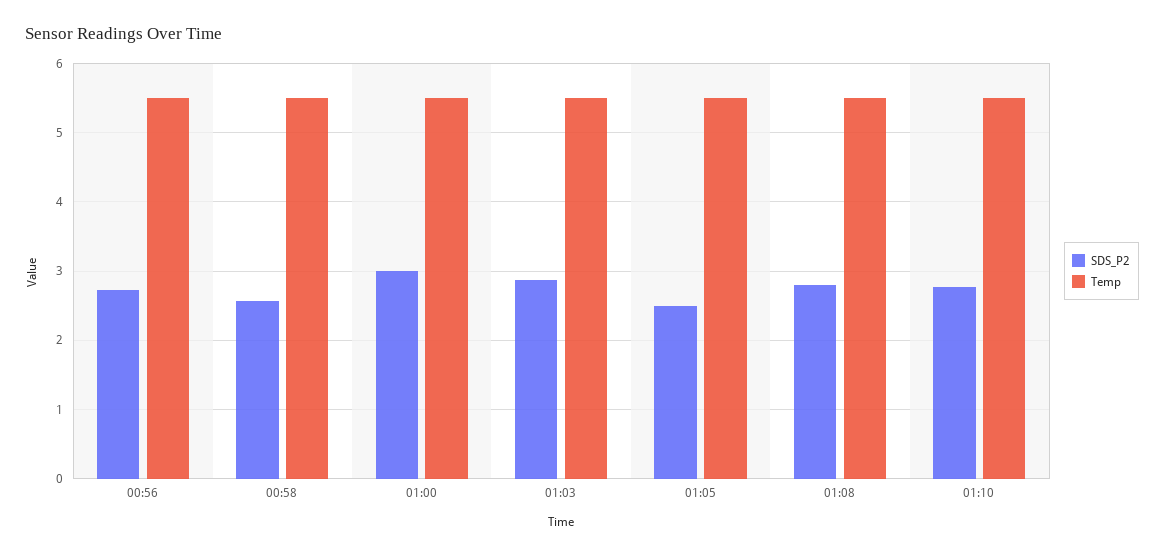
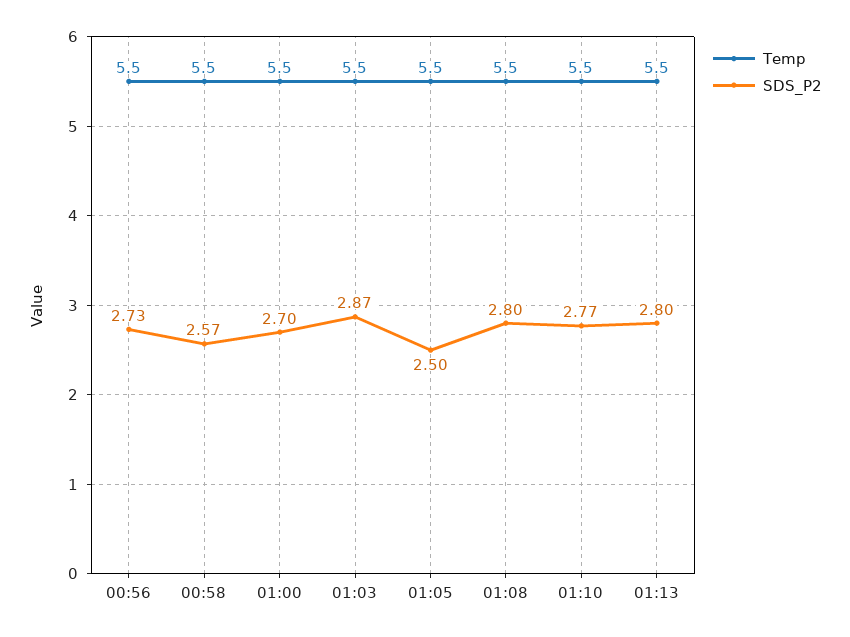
SDS_P2, 01:00: 3 -> 2.7
Temp, 01:13: none -> 5.5
SDS_P2, 01:13: none -> 2.8

